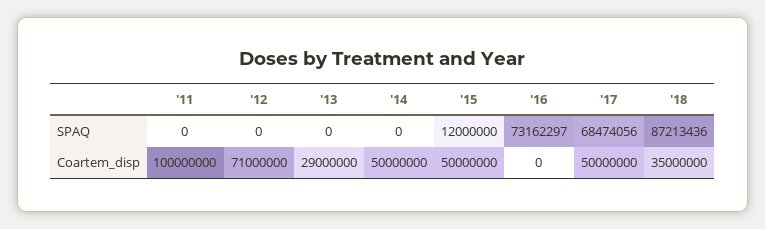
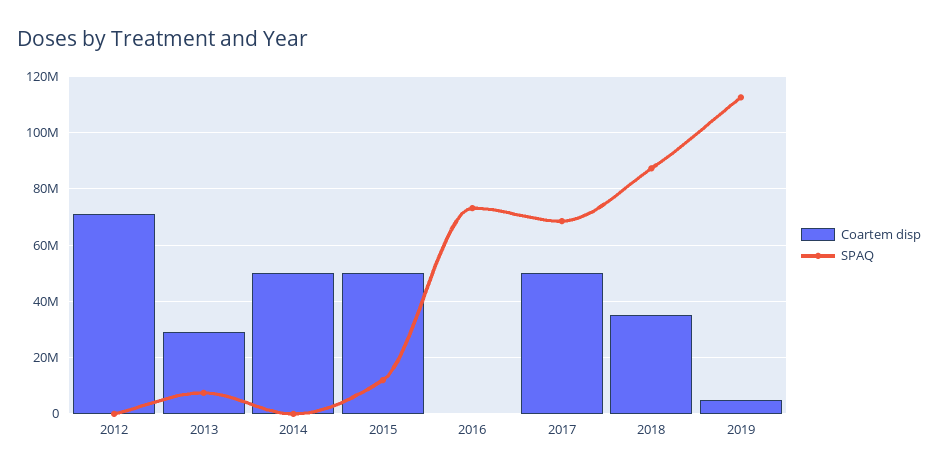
SPAQ, '11: 0 -> none
SPAQ, '13: 0 -> 7500000
Coartem_disp, '11: 100000000 -> none
Coartem_disp, 2019: none -> 5000000
SPAQ, 2019: none -> 112500000

